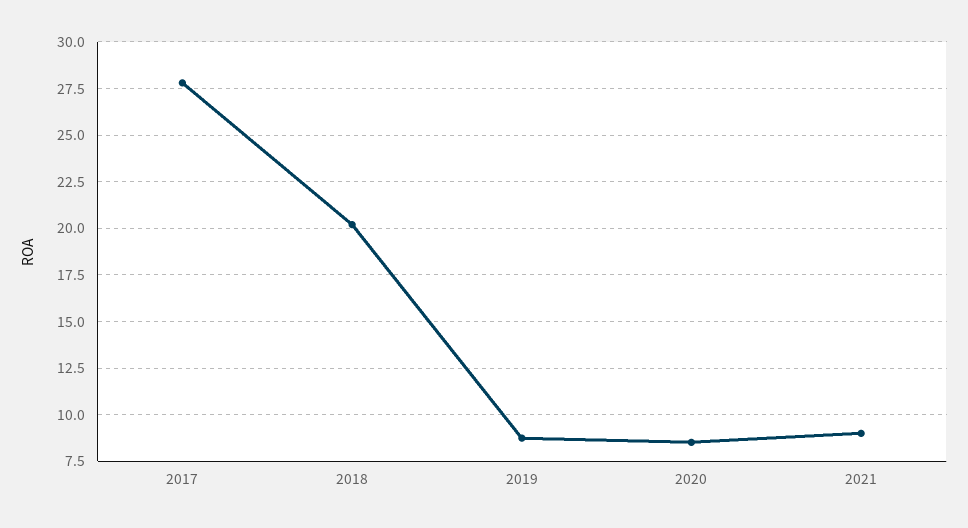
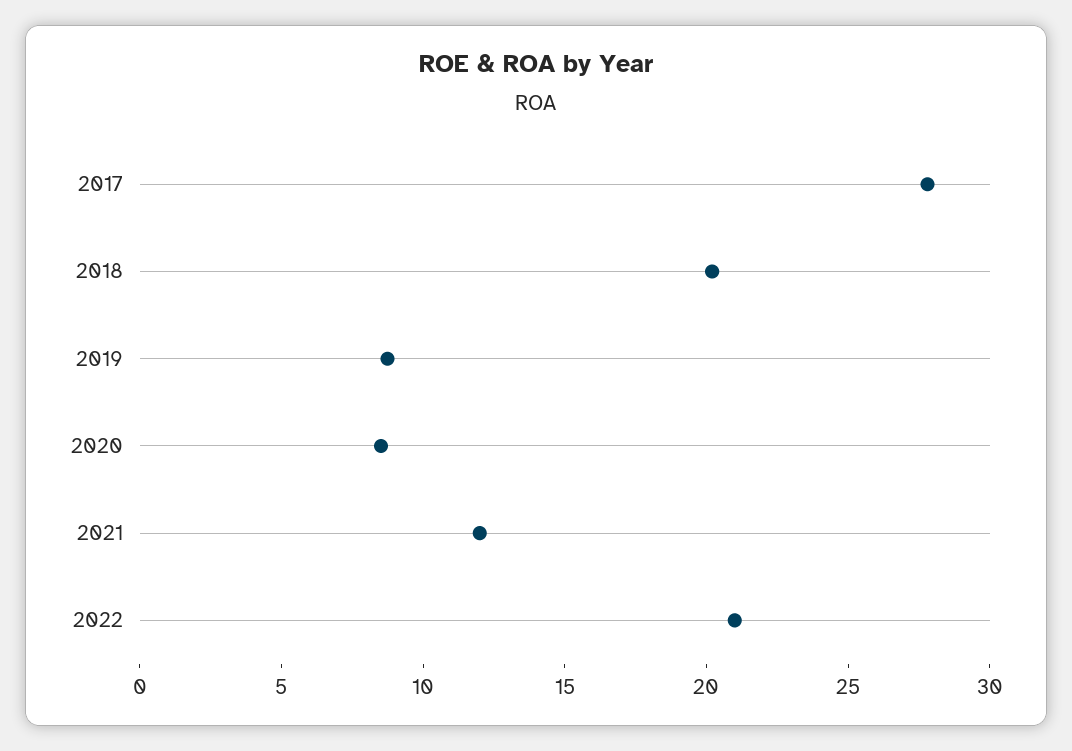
2021: 9 -> 12
2022: none -> 21

